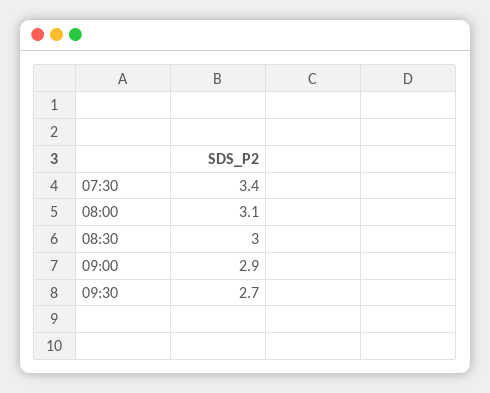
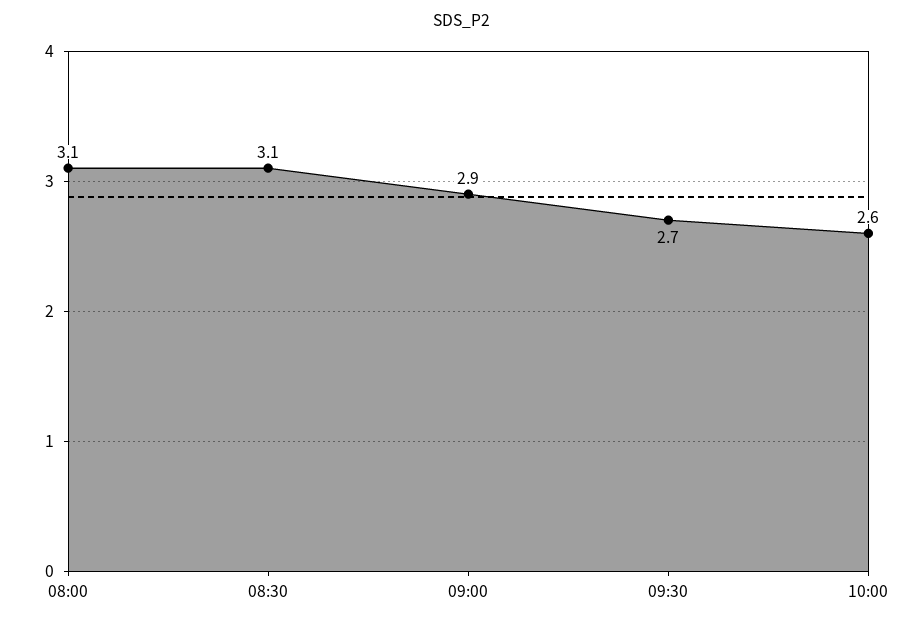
07:30: 3.4 -> none
08:30: 3 -> 3.1
10:00: none -> 2.6

